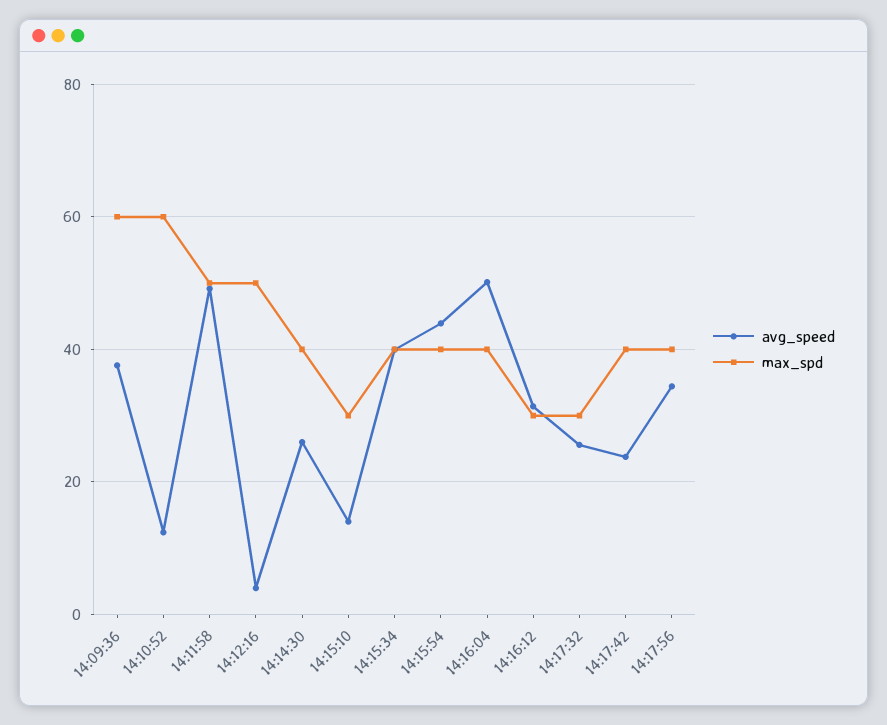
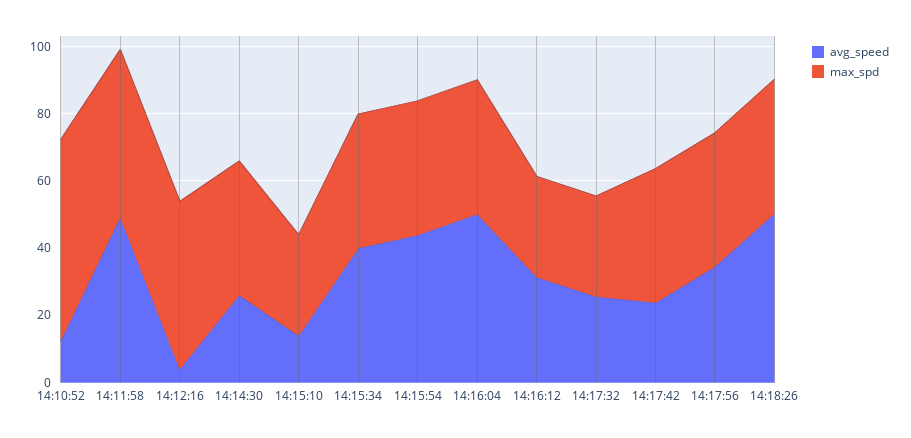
avg_speed, 14:09:36: 38 -> none
max_spd, 14:09:36: 60 -> none
avg_speed, 14:18:26: none -> 50
max_spd, 14:18:26: none -> 40

